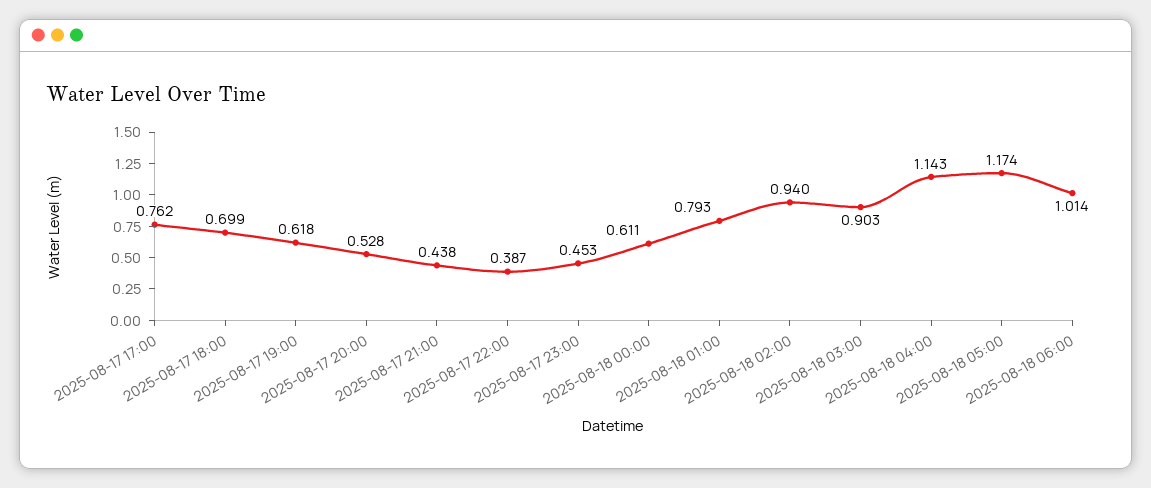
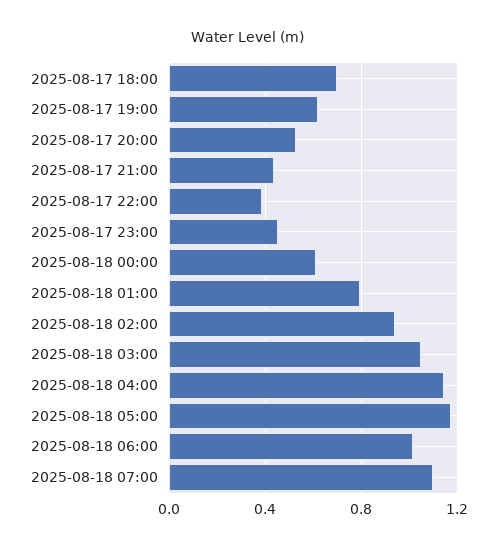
2025-08-17 17:00: 0.762 -> none
2025-08-18 03:00: 0.903 -> 1.05
2025-08-18 07:00: none -> 1.1

